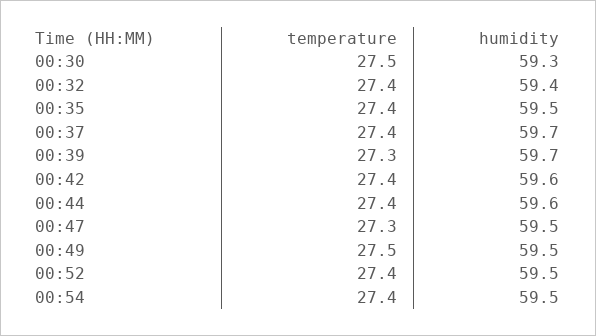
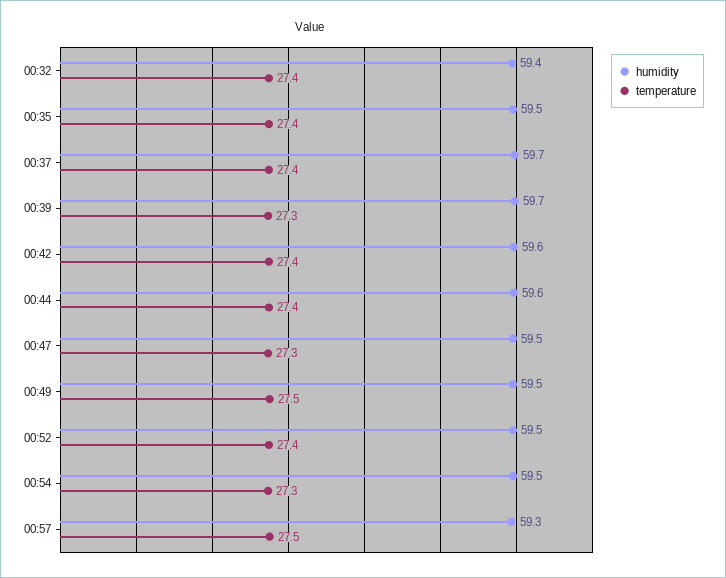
temperature, 00:30: 27.5 -> none
humidity, 00:30: 59.3 -> none
temperature, 00:54: 27.4 -> 27.3
humidity, 00:57: none -> 59.3
temperature, 00:57: none -> 27.5

